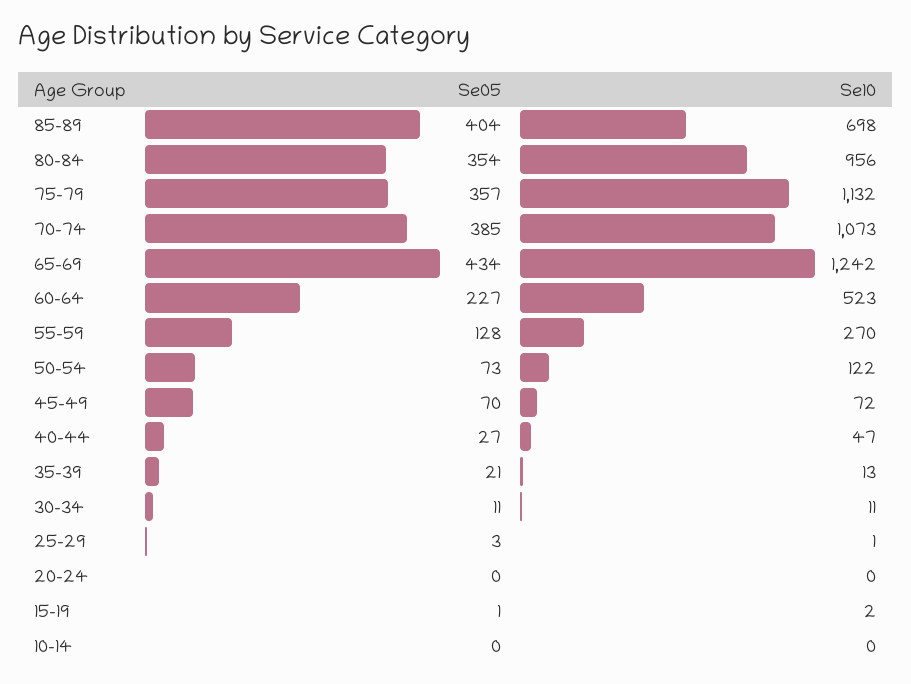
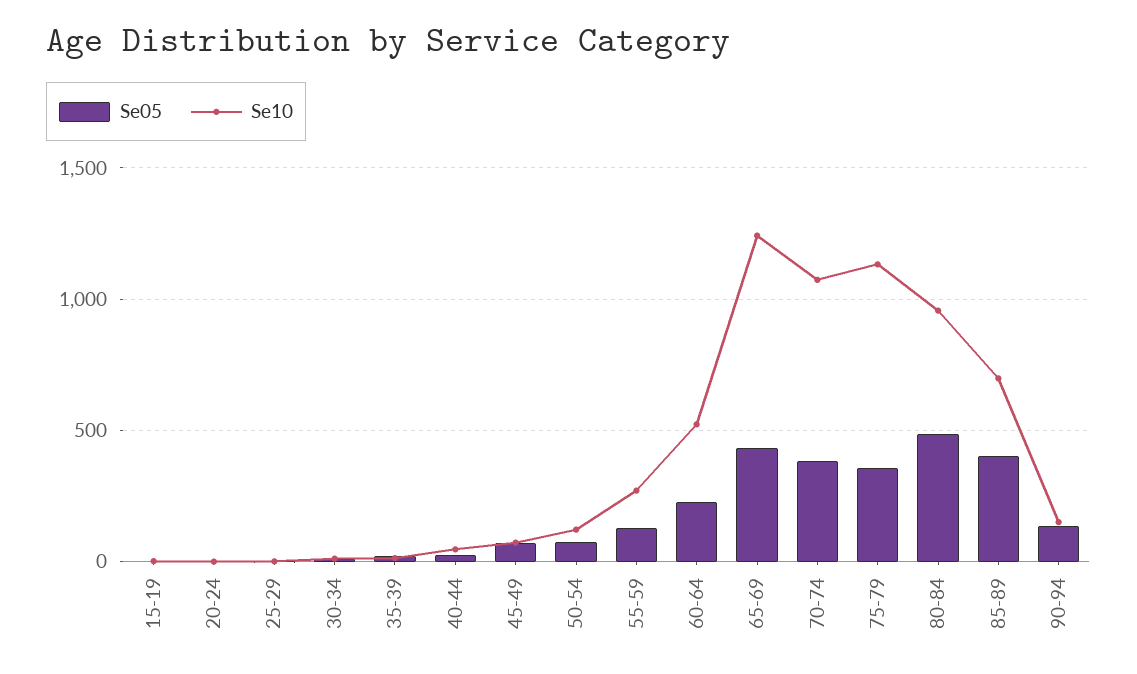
Se05, 80-84: 354 -> 500
Se05, 10-14: 0 -> none
Se10, 10-14: 0 -> none
Se05, 90-94: none -> 150
Se10, 90-94: none -> 150

